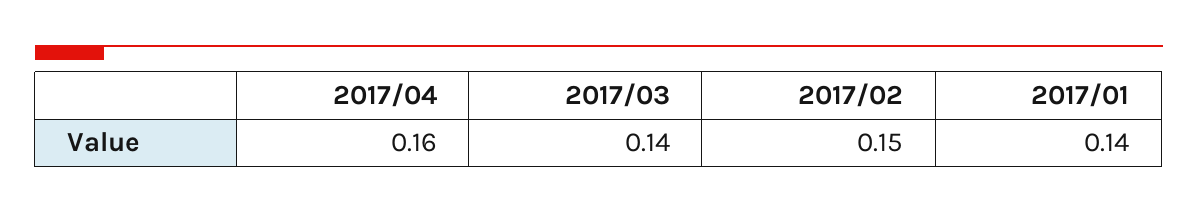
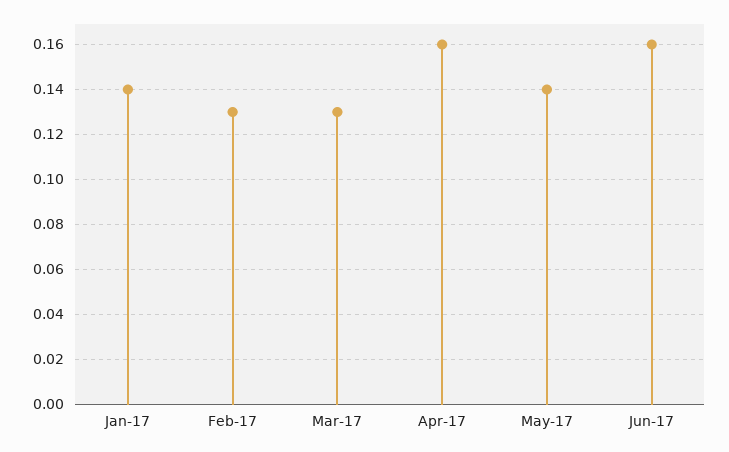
2017/03: 0.14 -> 0.13
2017/02: 0.15 -> 0.13
May-17: none -> 0.14
Jun-17: none -> 0.16

